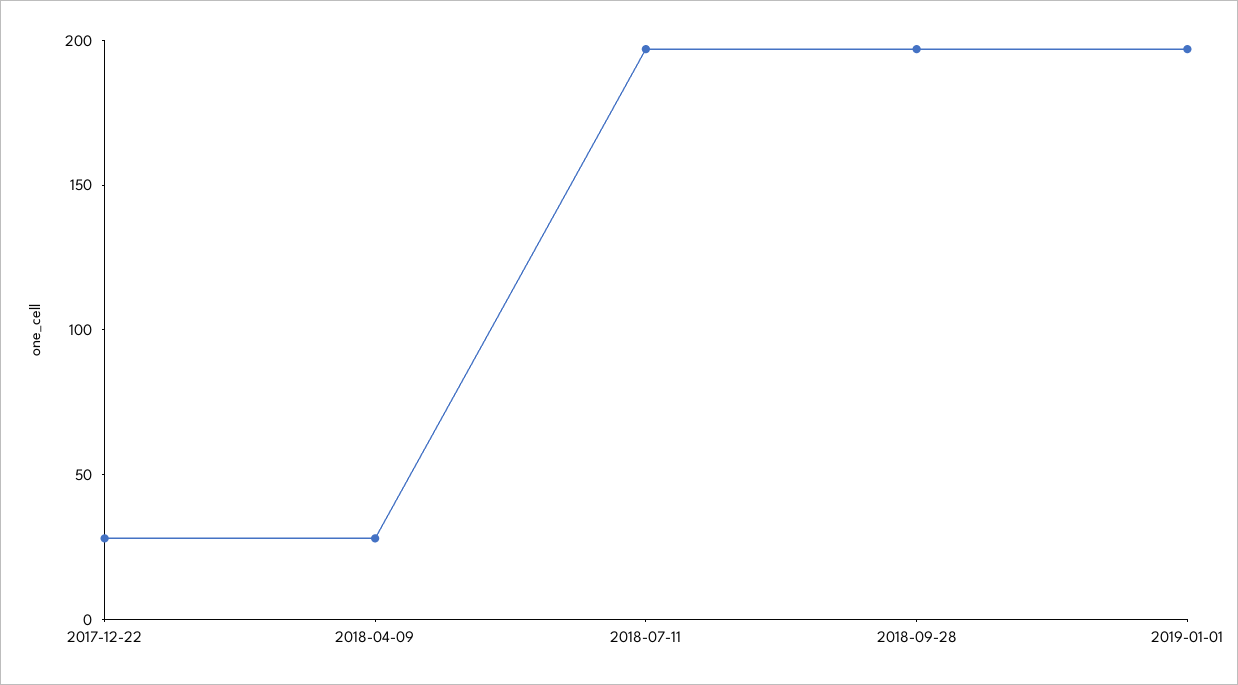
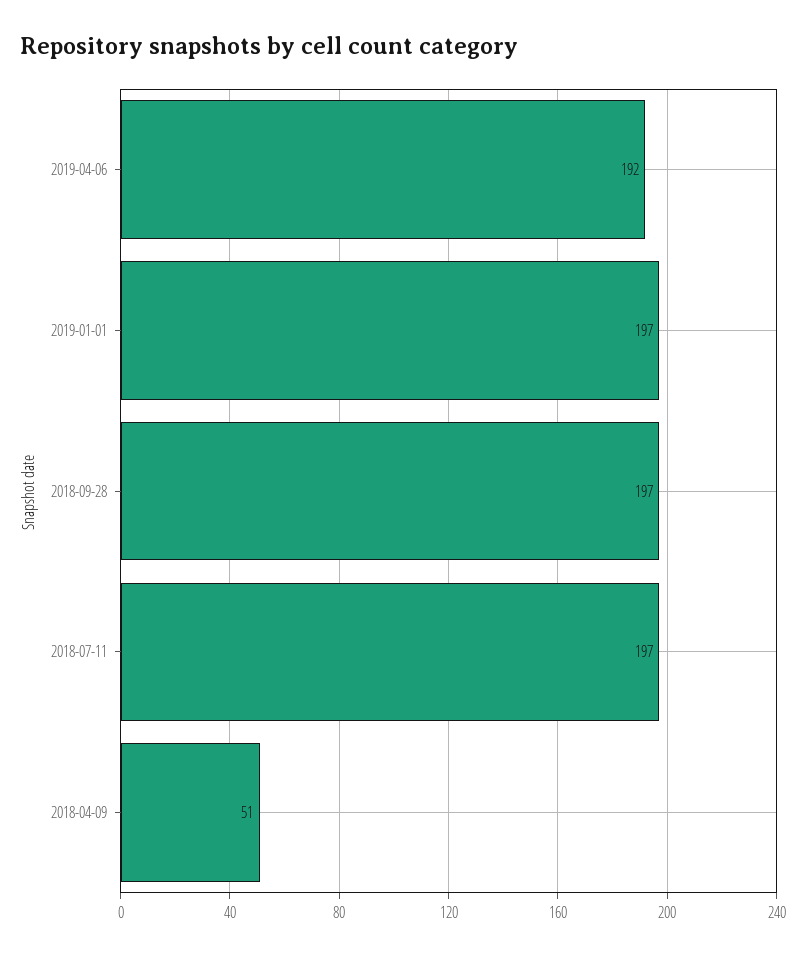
2017-12-22: 30 -> none
2018-04-09: 30 -> 51
2019-04-06: none -> 192

